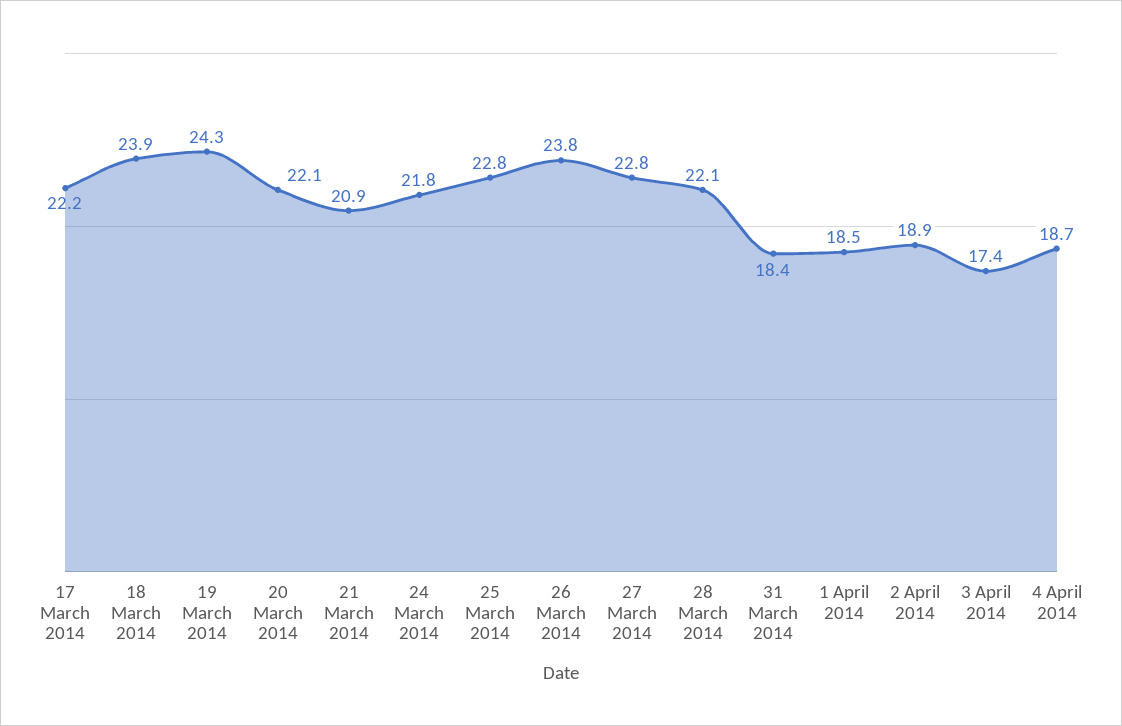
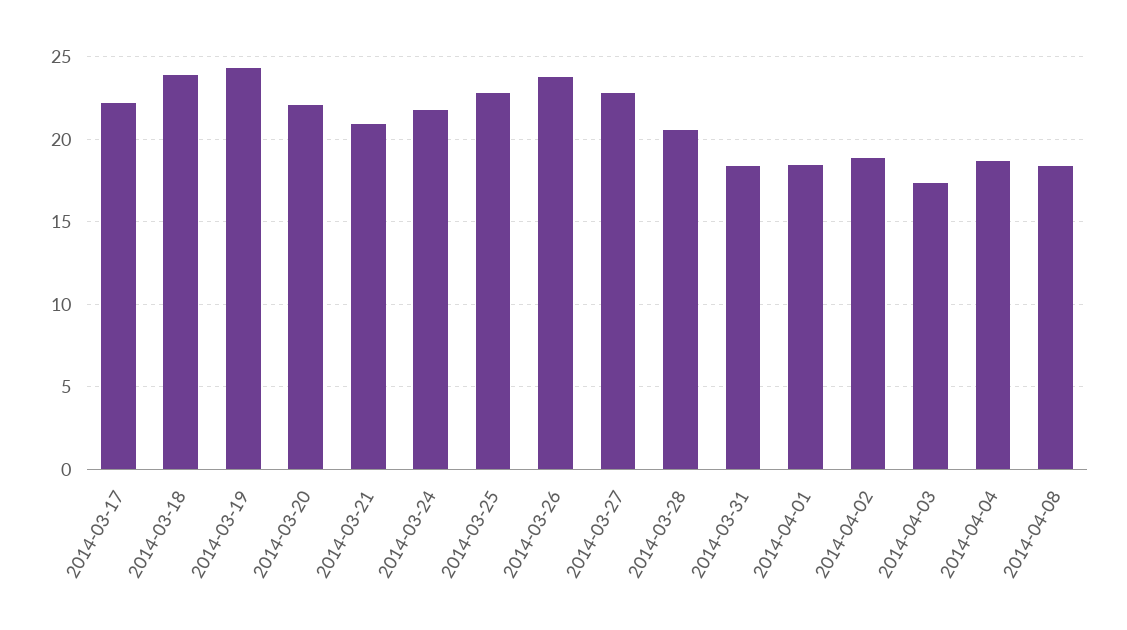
28 March 2014: 22.1 -> 20.5
2014-04-08: none -> 18.5

